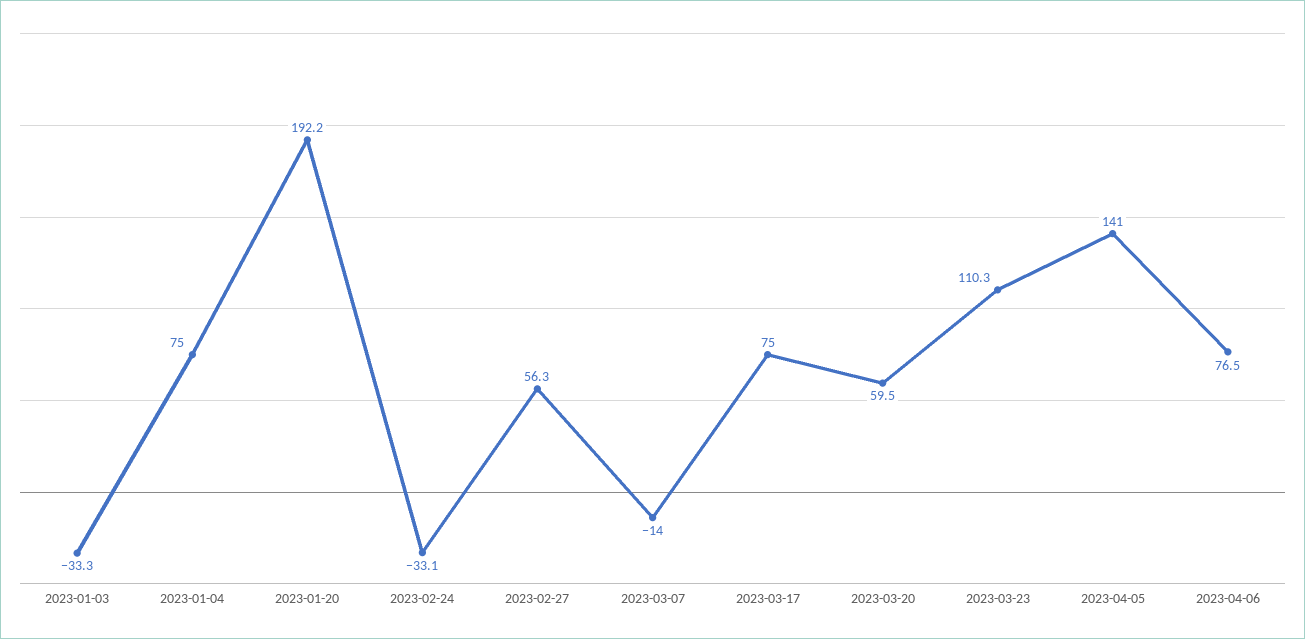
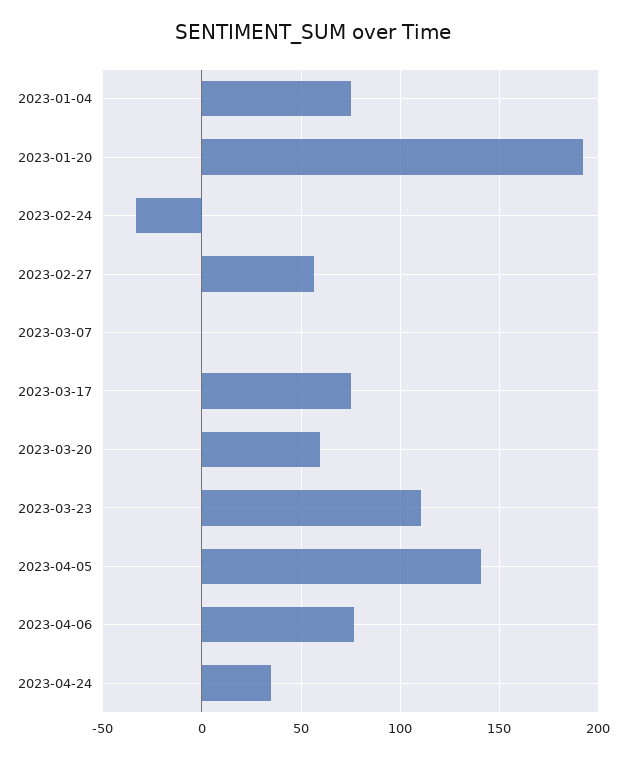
2023-01-03: -33.3 -> none
2023-03-07: -14 -> 0
2023-04-24: none -> 35

